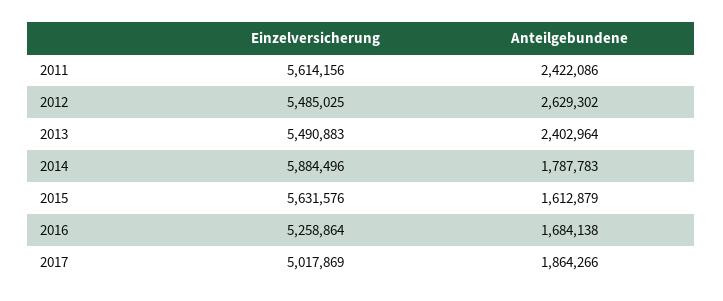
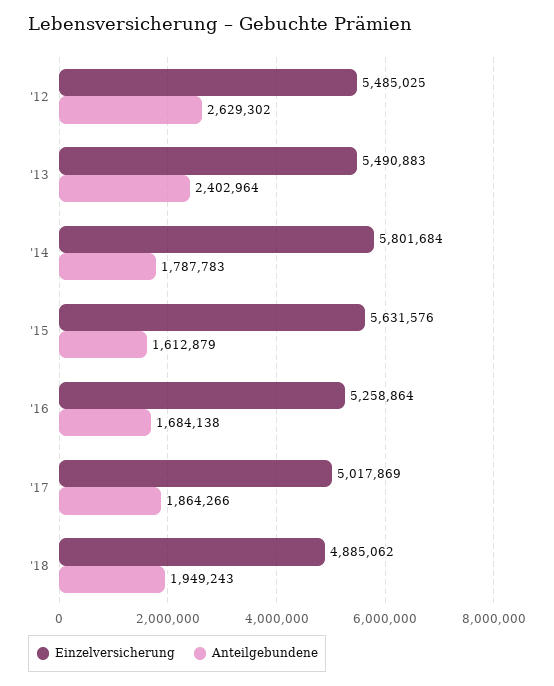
Einzelversicherung, 2011: 5614156 -> none
Anteilgebundene, 2011: 2422086 -> none
Einzelversicherung, 2014: 5884496 -> 5801684
Einzelversicherung, '18: none -> 4885062
Anteilgebundene, '18: none -> 1949243

